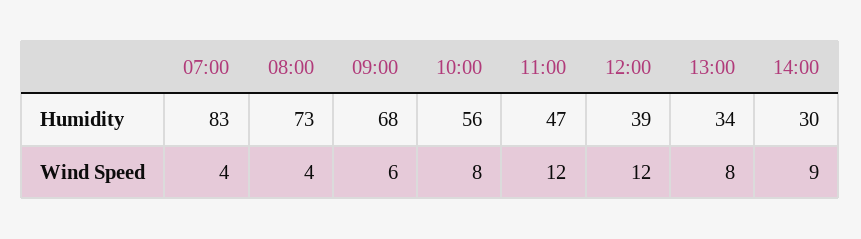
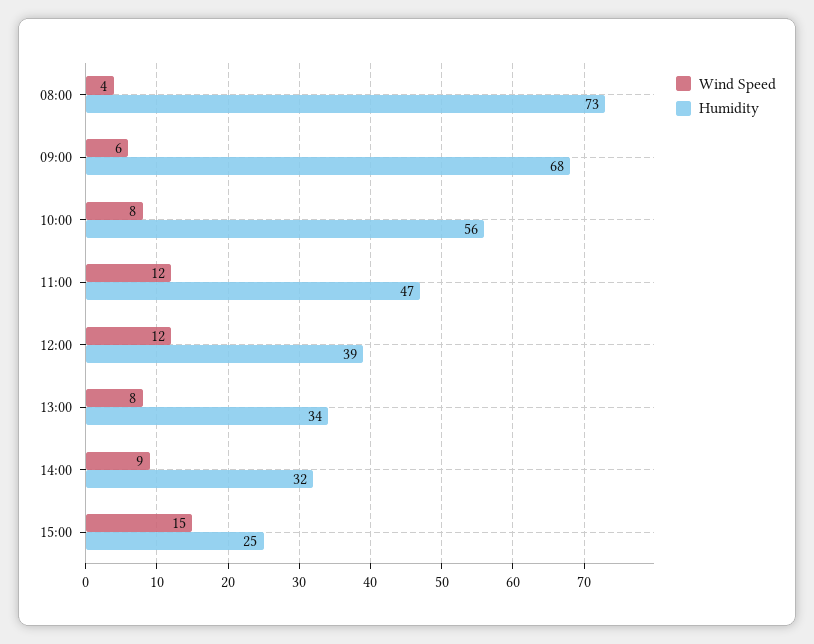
Humidity, 07:00: 83 -> none
Humidity, 14:00: 30 -> 32
Wind Speed, 07:00: 4 -> none
Wind Speed, 15:00: none -> 15
Humidity, 15:00: none -> 25

